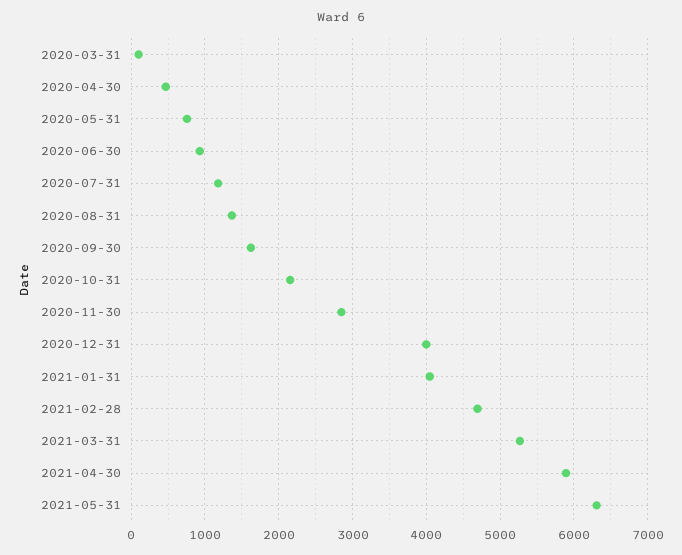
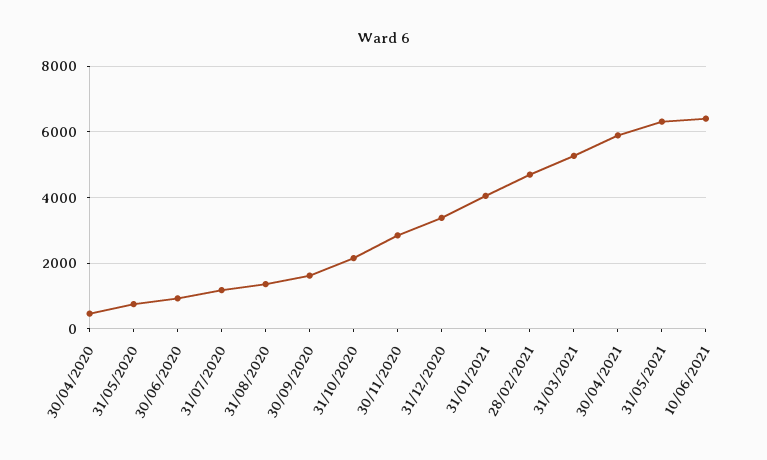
2020-03-31: 100 -> none
2020-12-31: 4000 -> 3400
10/06/2021: none -> 6400

